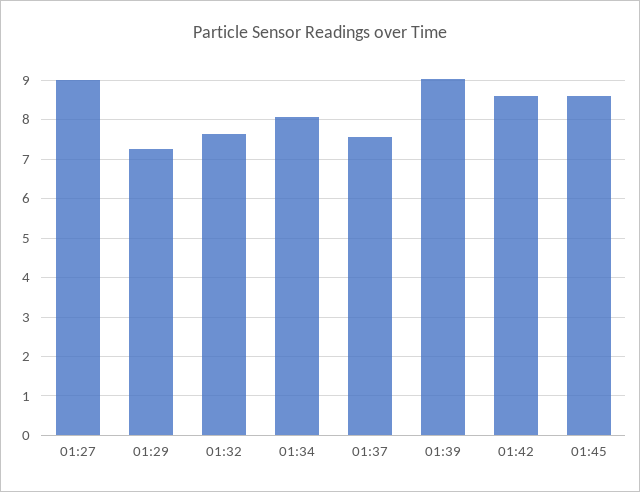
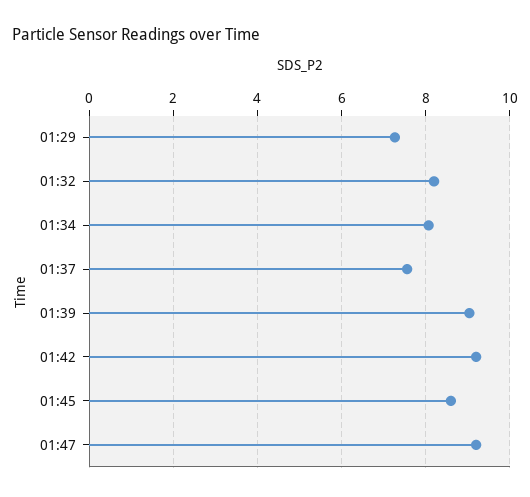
01:27: 9 -> none
01:32: 7.6 -> 8.2
01:42: 8.6 -> 9.2
01:47: none -> 9.2

